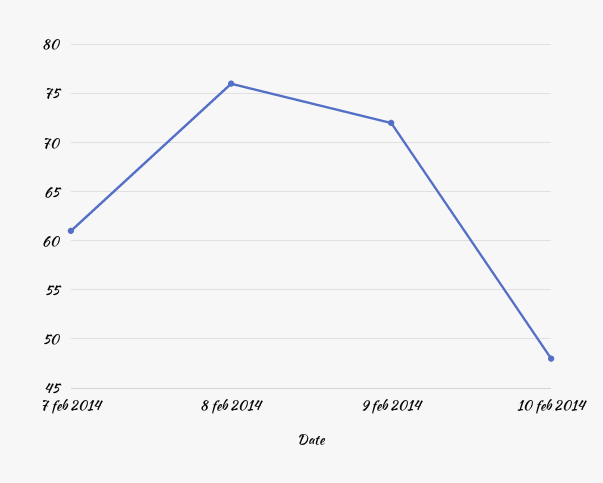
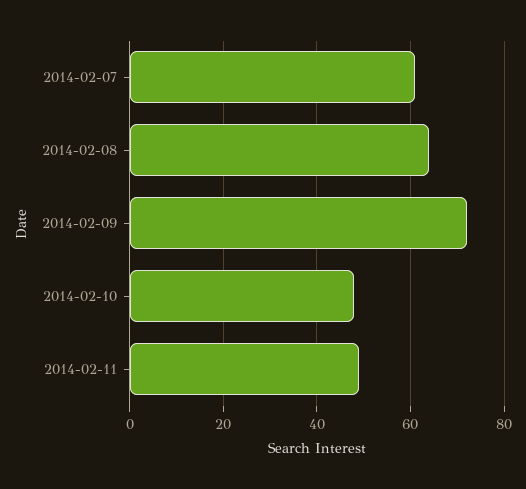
8 feb 2014: 76 -> 65
2014-02-11: none -> 50

